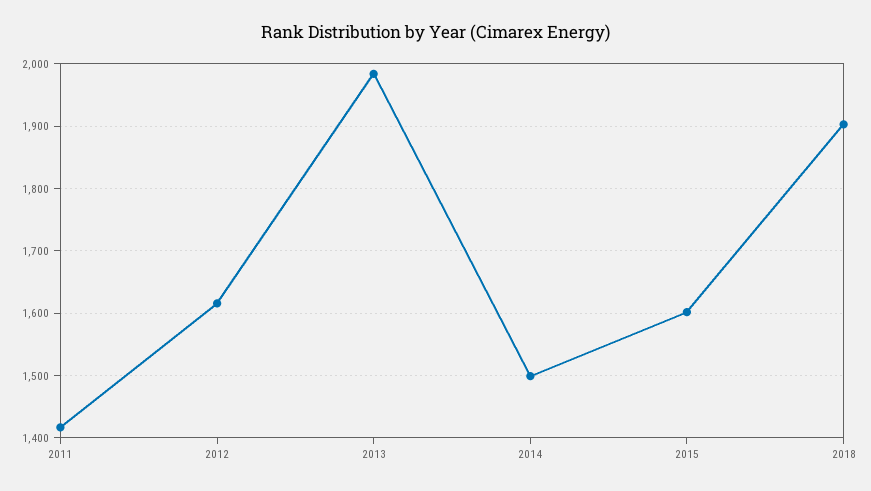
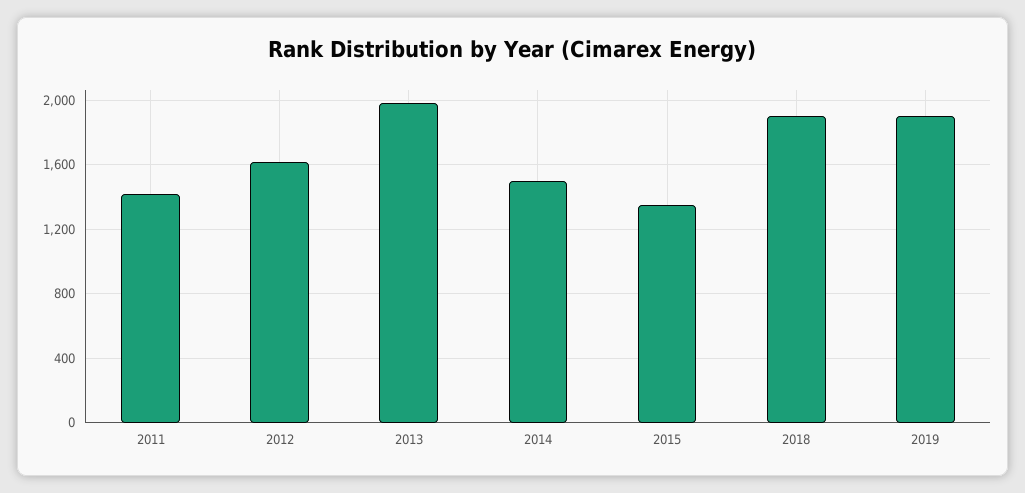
2015: 1600 -> 1350
2019: none -> 1900

